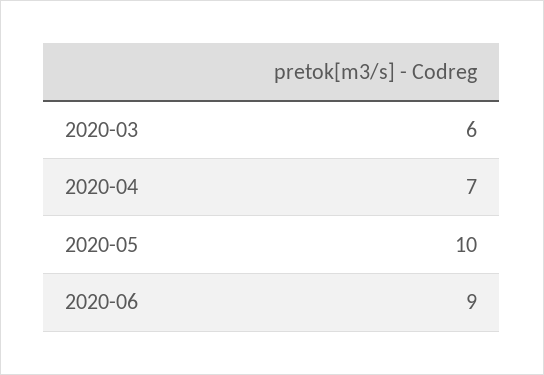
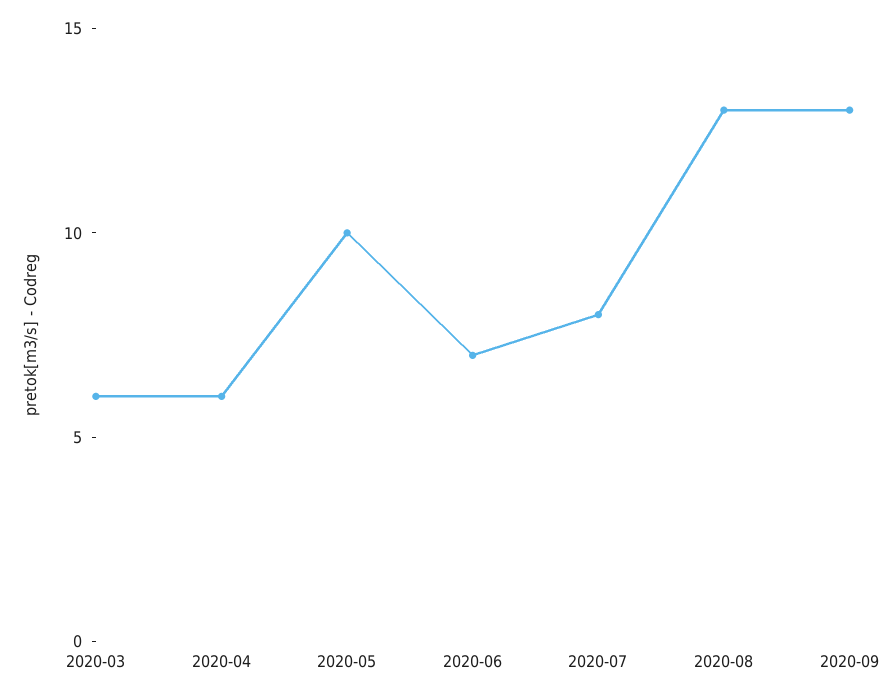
2020-04: 7 -> 6
2020-06: 9 -> 7
2020-07: none -> 8
2020-08: none -> 13
2020-09: none -> 13

